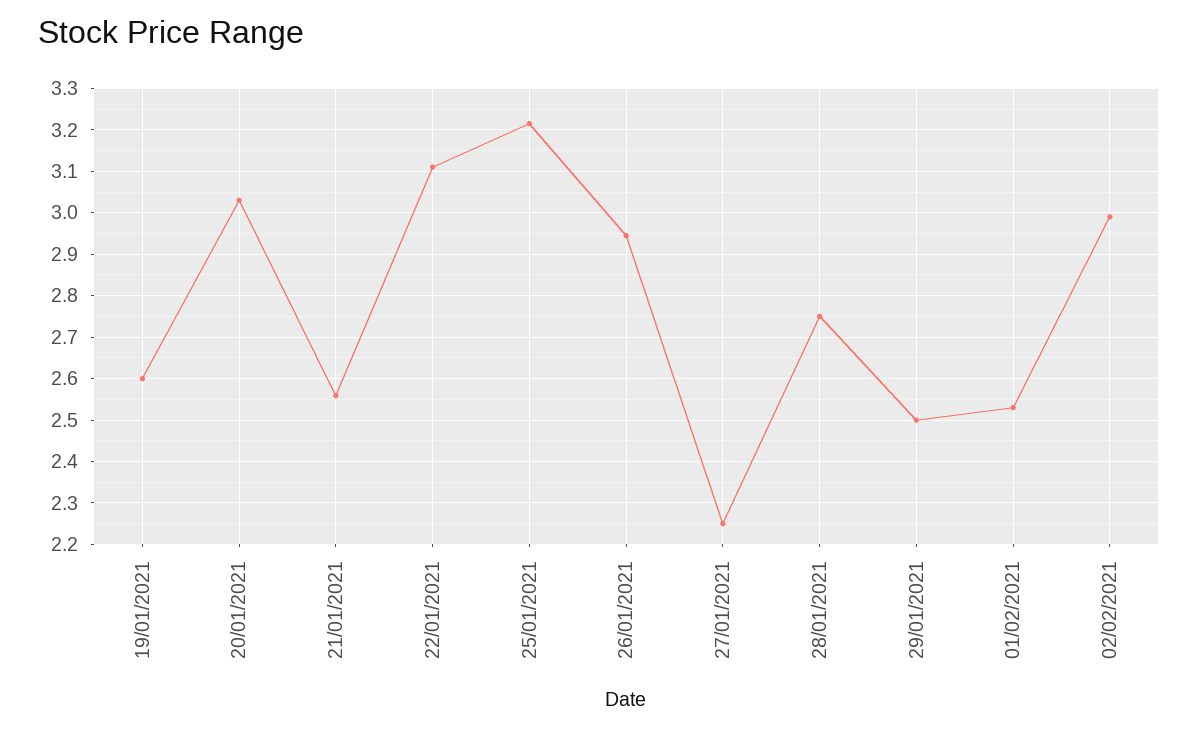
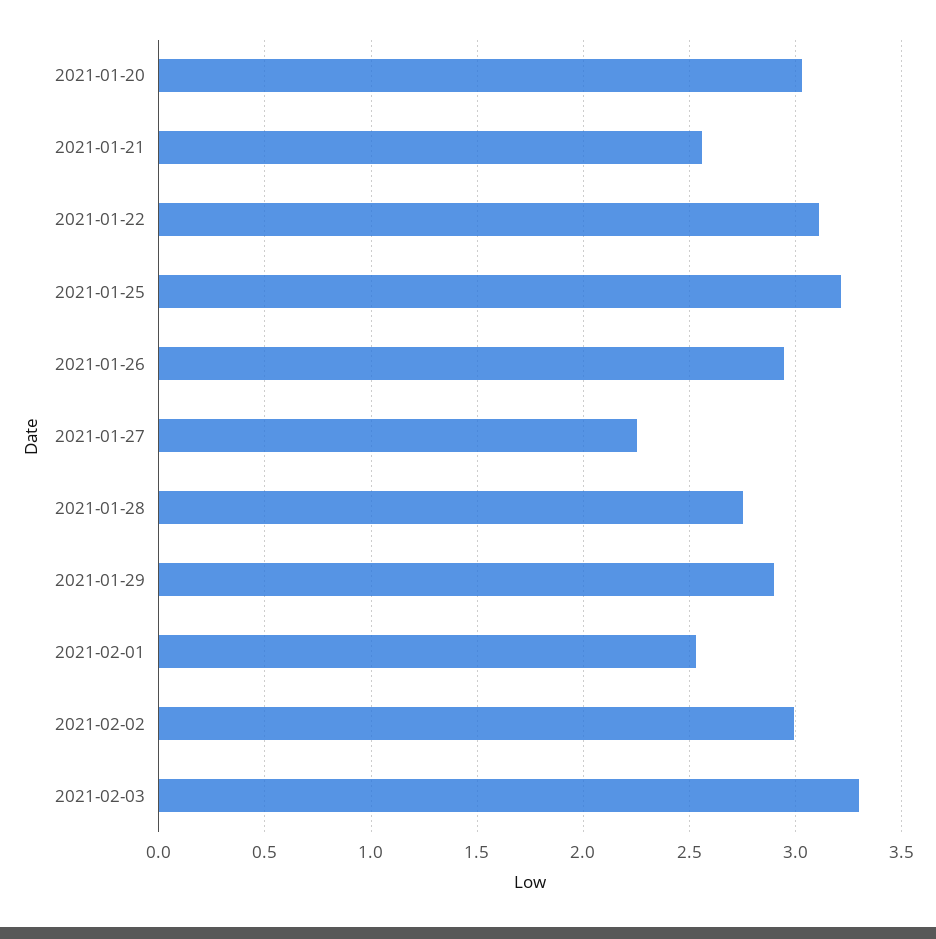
19/01/2021: 2.6 -> none
29/01/2021: 2.5 -> 2.9
2021-02-03: none -> 3.3

